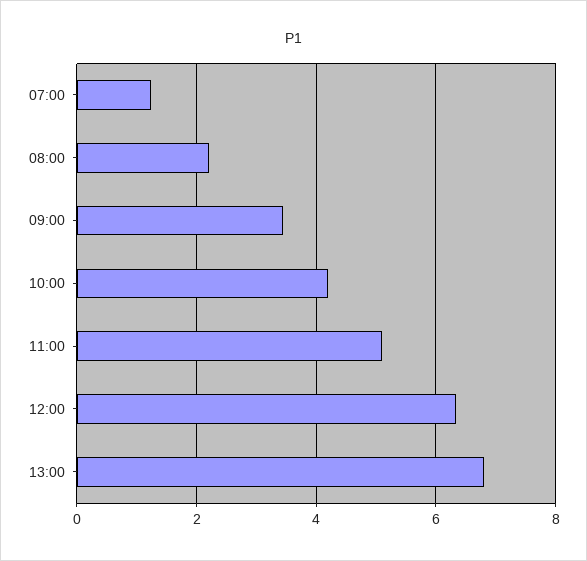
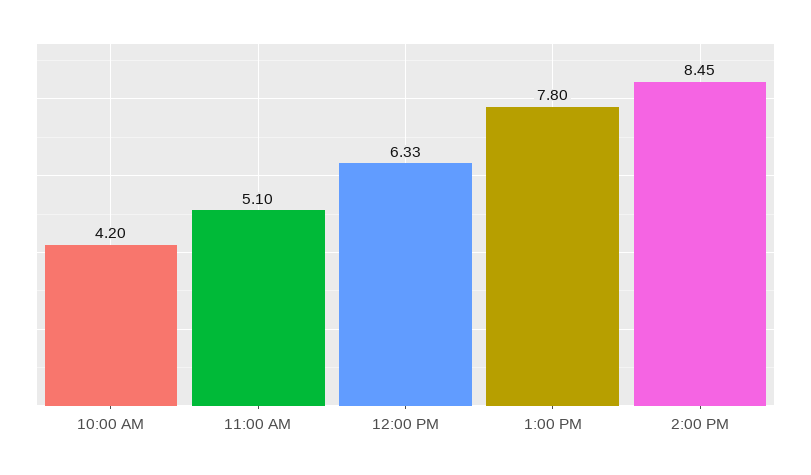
07:00: 1.2 -> none
08:00: 2.2 -> none
09:00: 3.4 -> none
13:00: 6.8 -> 7.8
2:00 PM: none -> 8.45

